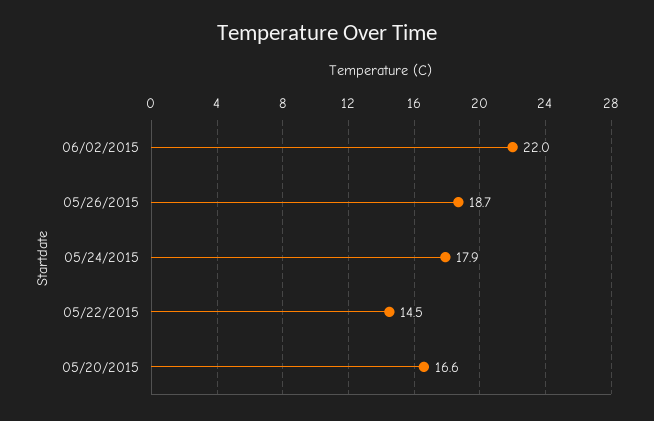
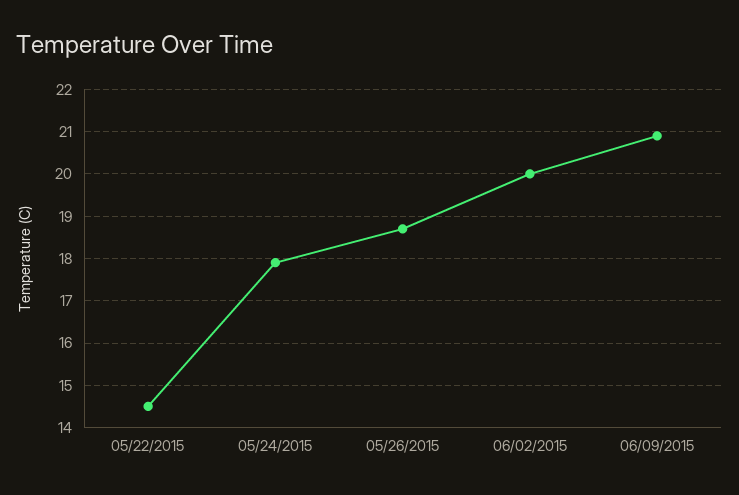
06/02/2015: 22 -> 20
05/20/2015: 16.6 -> none
06/09/2015: none -> 21

